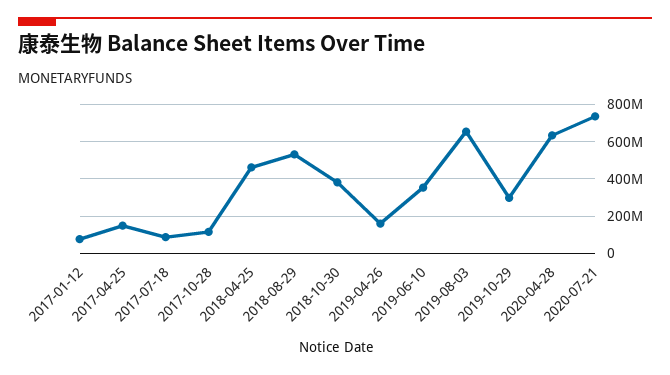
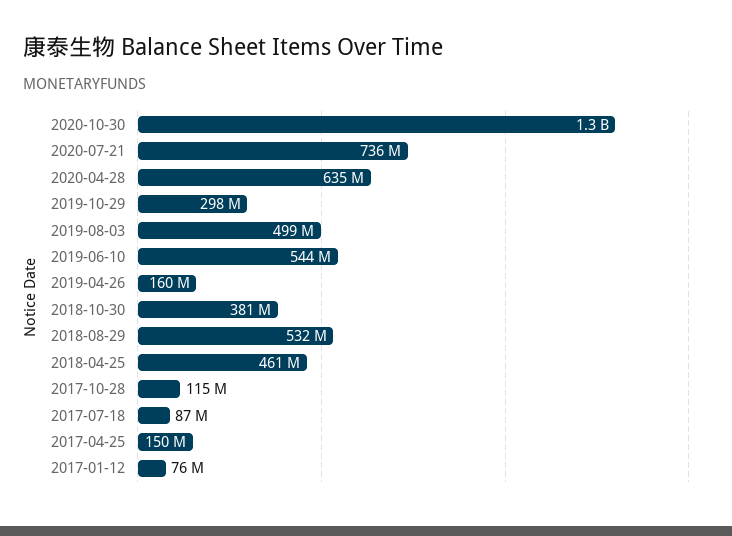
2019-06-10: 350000000 -> 544000000
2019-08-03: 650000000 -> 499000000
2020-10-30: none -> 1300000000

